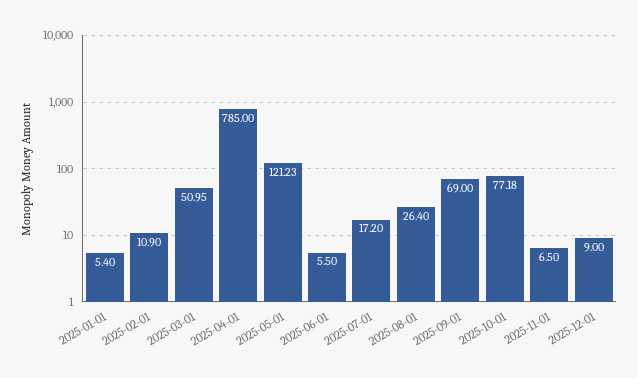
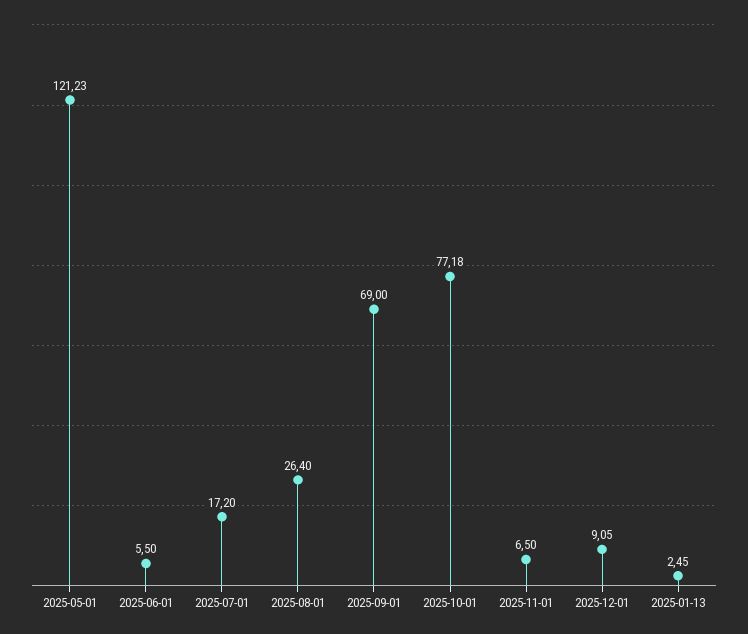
2025-01-01: 5.4 -> none
2025-02-01: 10.9 -> none
2025-03-01: 50.95 -> none
2025-04-01: 785 -> none
2025-12-01: 9 -> 9.05
2025-01-13: none -> 2.45

